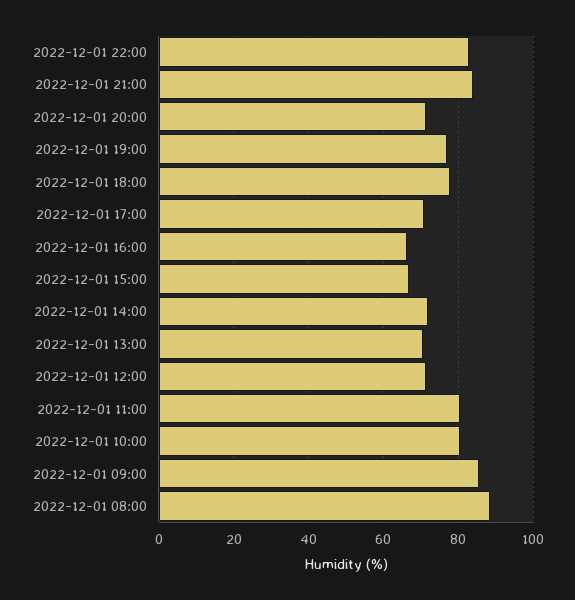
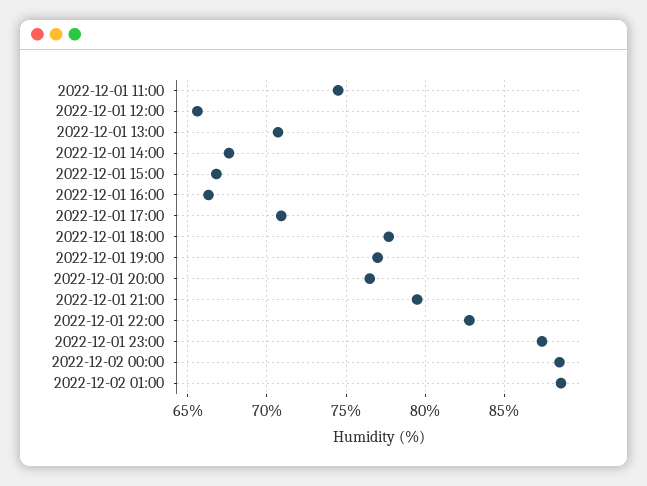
2022-12-01 21:00: 84 -> 79.5
2022-12-01 20:00: 72 -> 76.5
2022-12-01 14:00: 72 -> 67.5
2022-12-01 12:00: 72 -> 65.5
2022-12-01 11:00: 80 -> 74.5
2022-12-01 10:00: 80 -> none
2022-12-01 09:00: 86 -> none
2022-12-01 08:00: 88 -> none
2022-12-01 23:00: none -> 87.5
2022-12-02 00:00: none -> 88.5
2022-12-02 01:00: none -> 88.5

